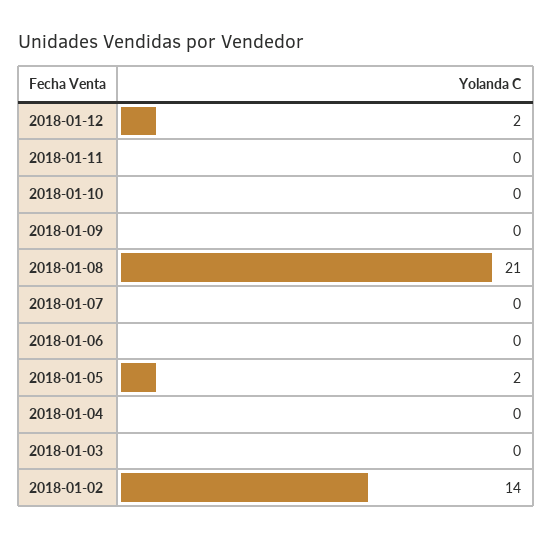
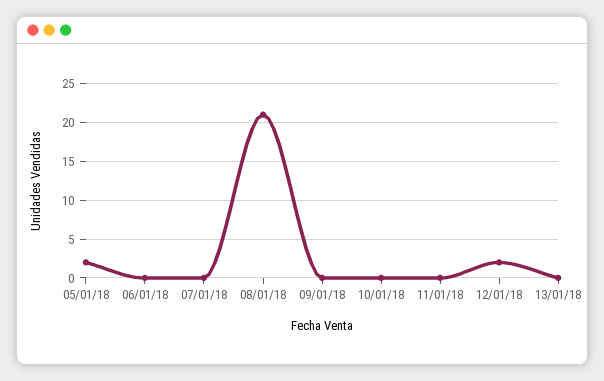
2018-01-04: 0 -> none
2018-01-03: 0 -> none
2018-01-02: 14 -> none
13/01/18: none -> 0

